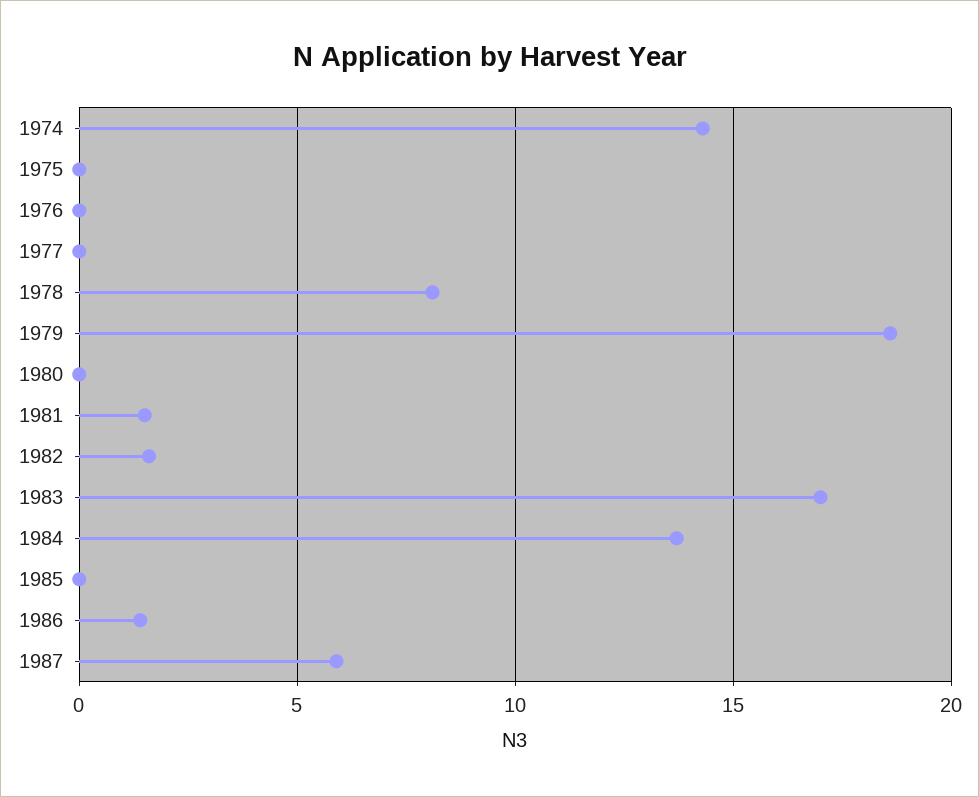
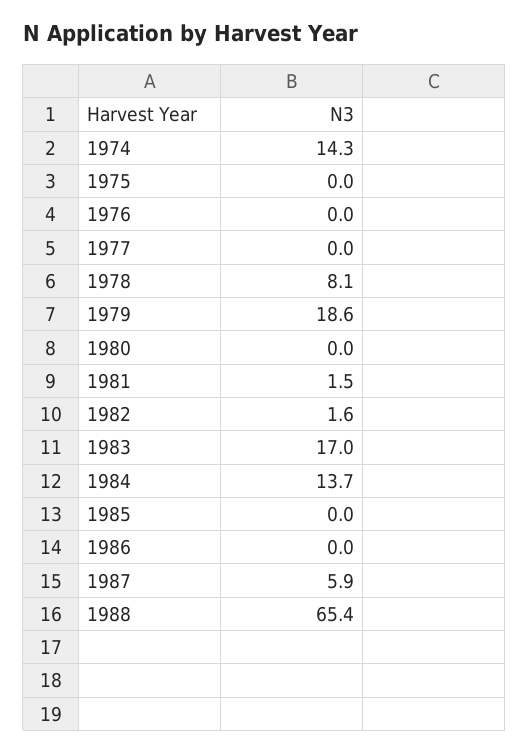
1986: 1.5 -> 0
1988: none -> 65.4

